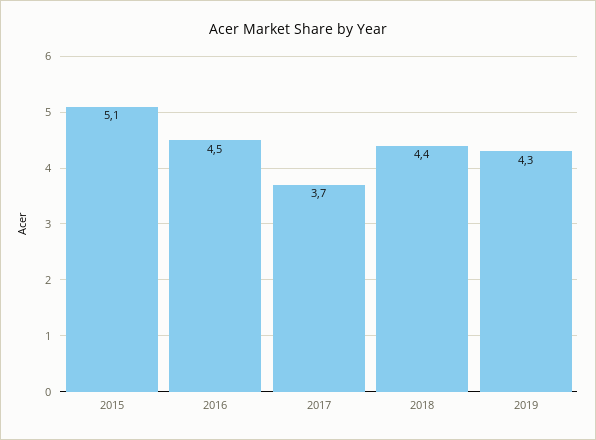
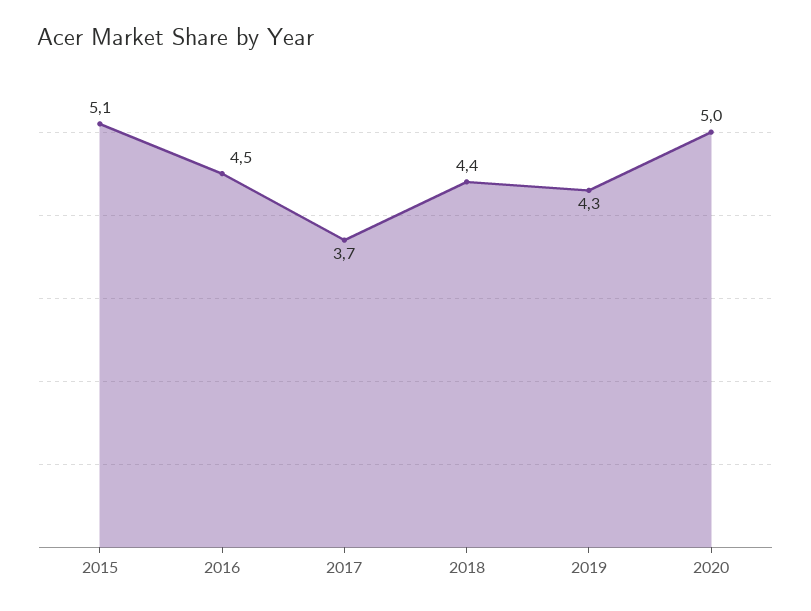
2020: none -> 5

